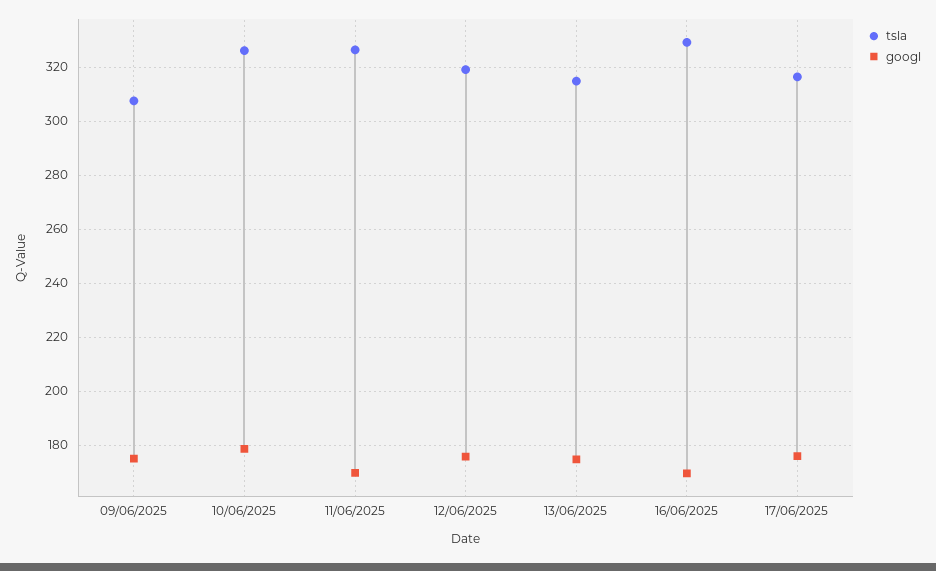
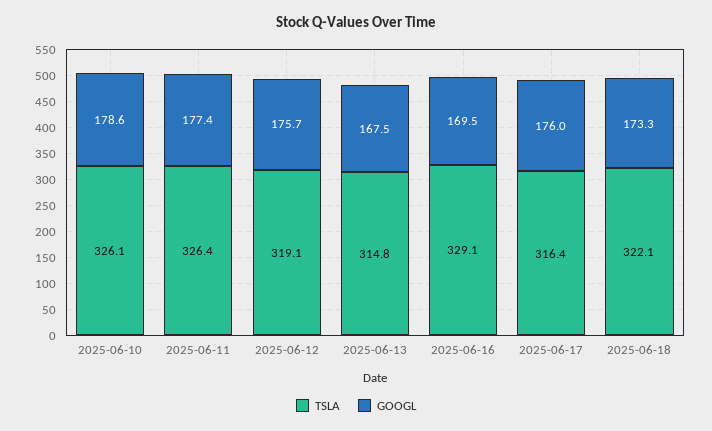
tsla, 09/06/2025: 307.5 -> none
googl, 09/06/2025: 175 -> none
googl, 11/06/2025: 170 -> 177.4
googl, 13/06/2025: 175 -> 167.5
tsla, 2025-06-18: none -> 322.1
googl, 2025-06-18: none -> 173.3

